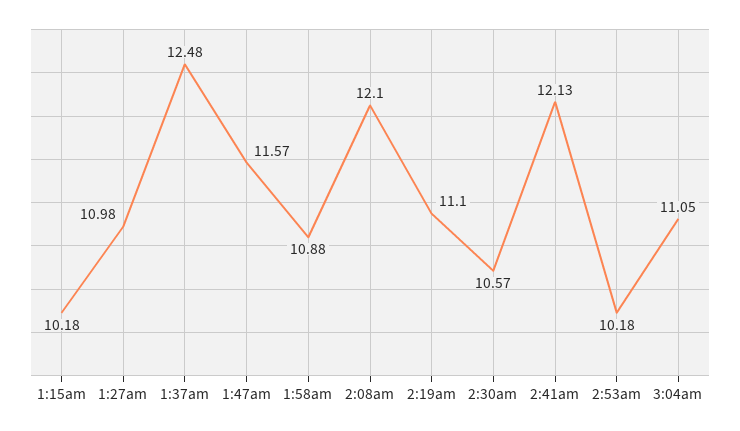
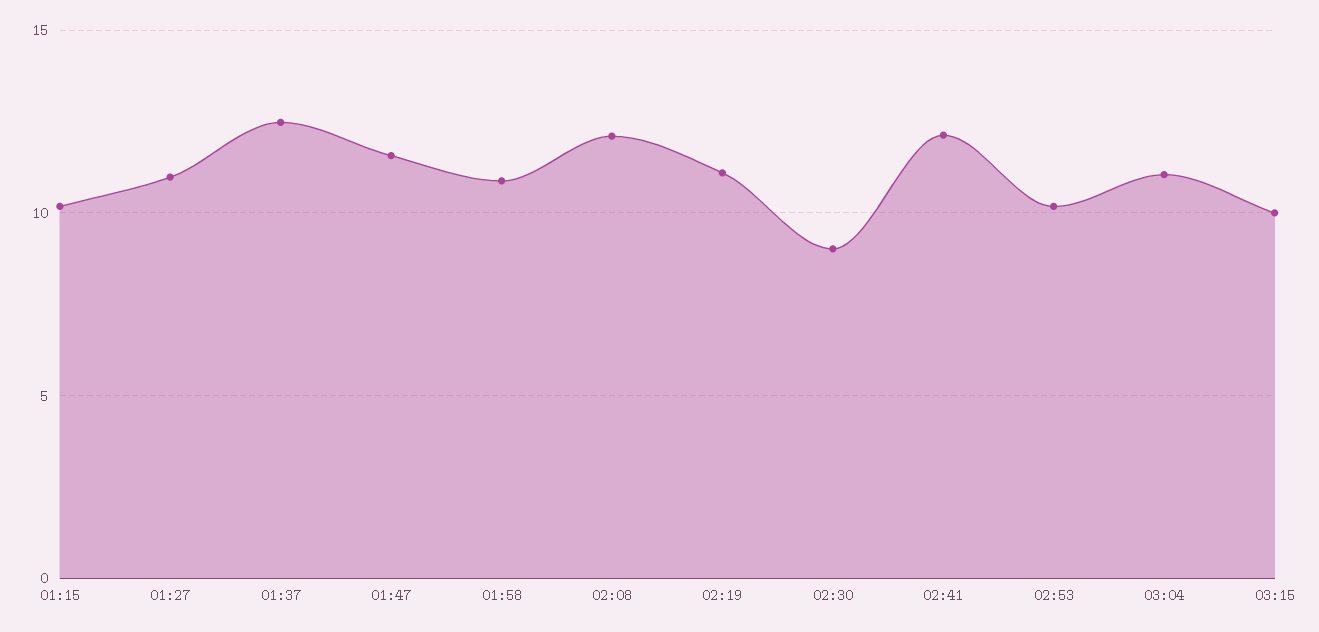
2:30am: 10.57 -> 9
03:15: none -> 10

